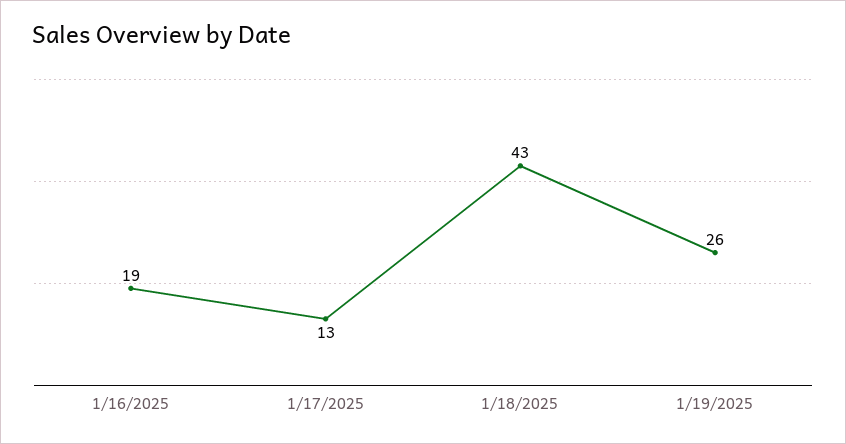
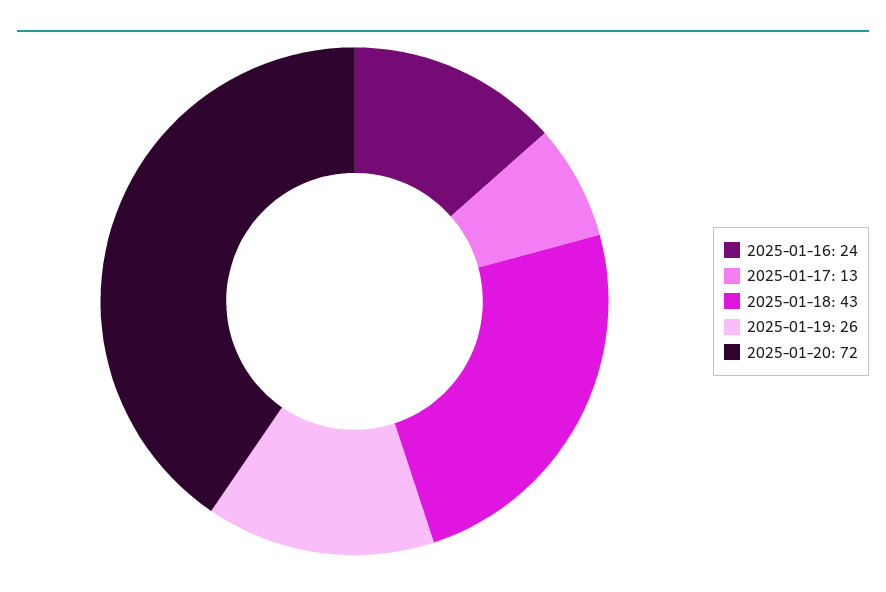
1/16/2025: 19 -> 24
2025-01-20: none -> 72

